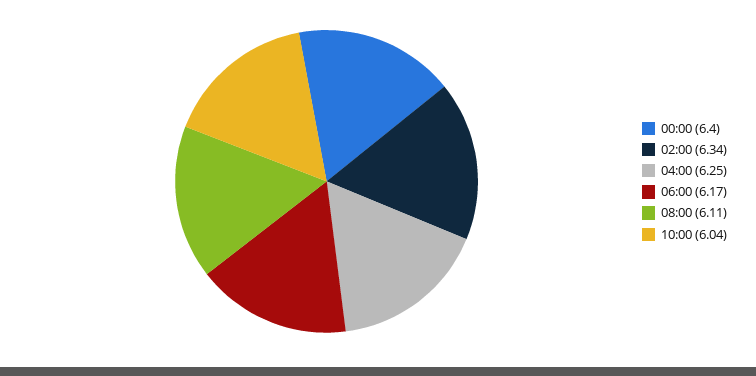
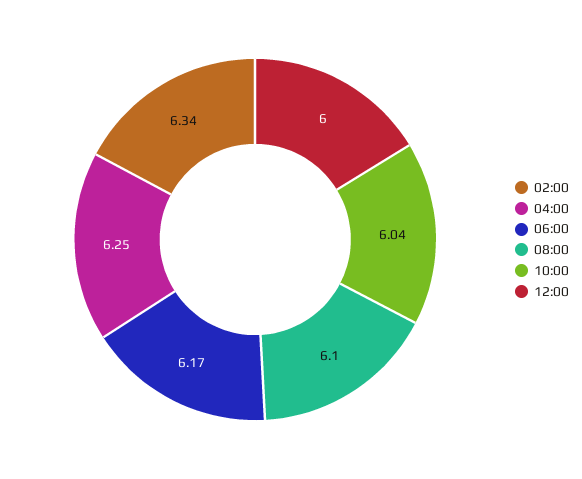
00:00: 6.4 -> none
08:00: 6.11 -> 6.1
12:00: none -> 6

